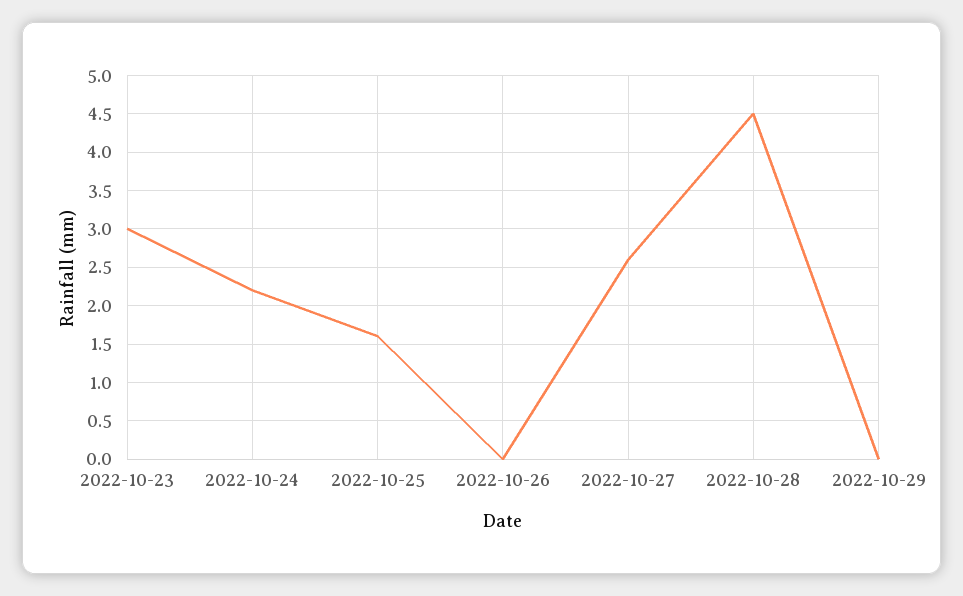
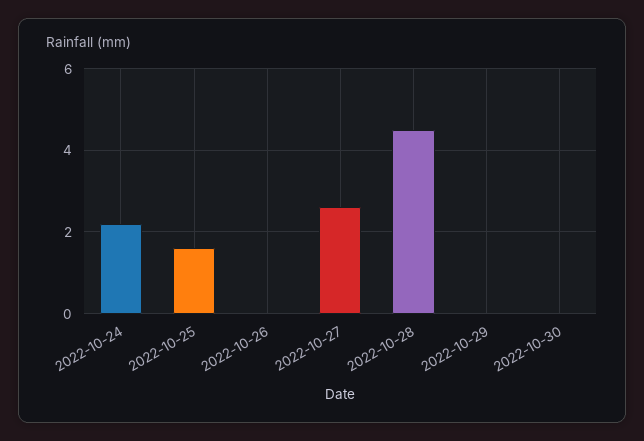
2022-10-23: 3 -> none
2022-10-30: none -> 0

